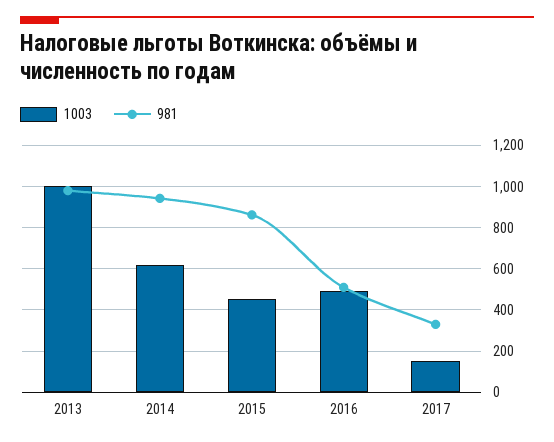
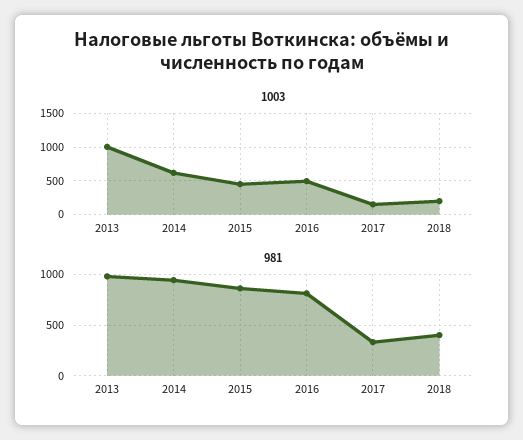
981, 2016: 500 -> 800
1003, 2018: none -> 200
981, 2018: none -> 400

